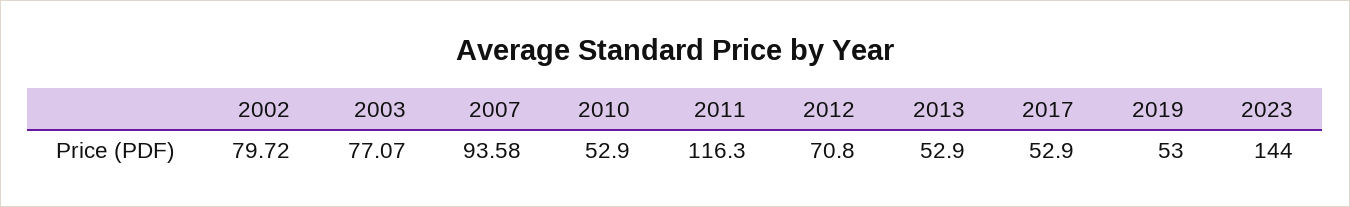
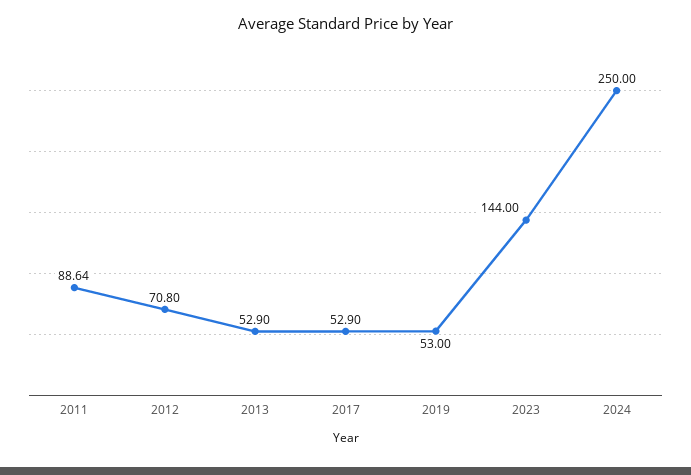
2002: 79.72 -> none
2003: 77.07 -> none
2007: 93.58 -> none
2010: 52.9 -> none
2011: 116.3 -> 88.64
2024: none -> 250

